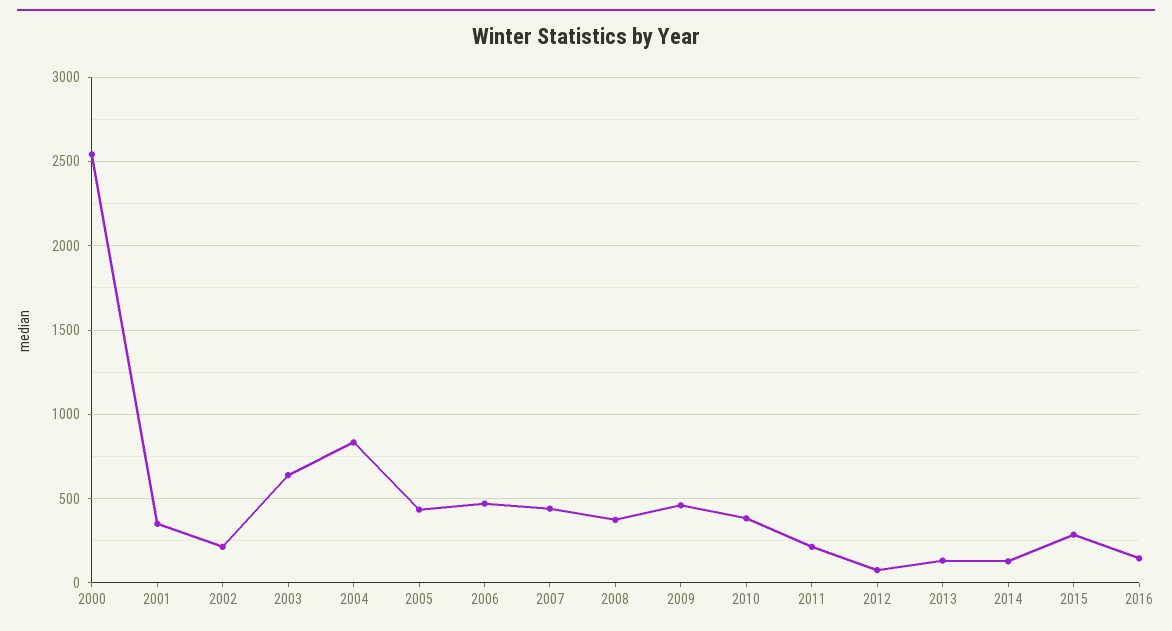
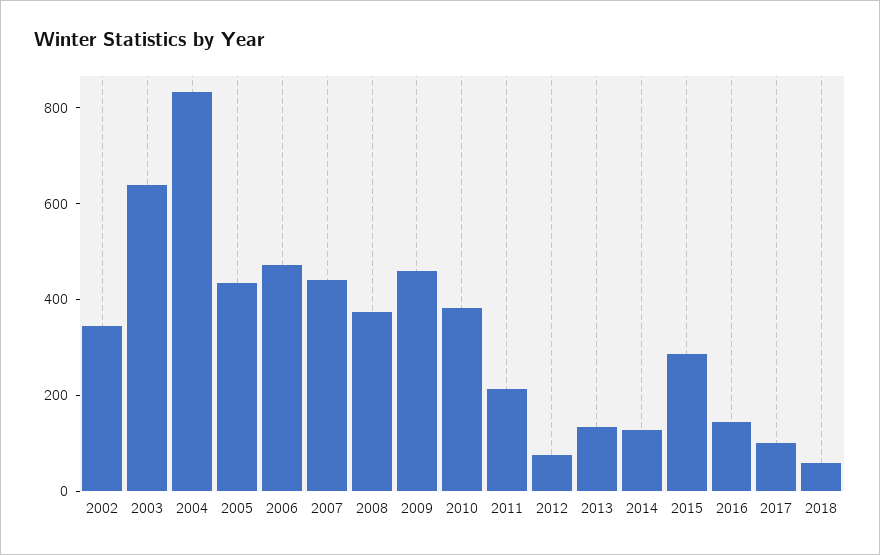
2000: 2550 -> none
2001: 350 -> none
2002: 200 -> 350
2017: none -> 100
2018: none -> 50

